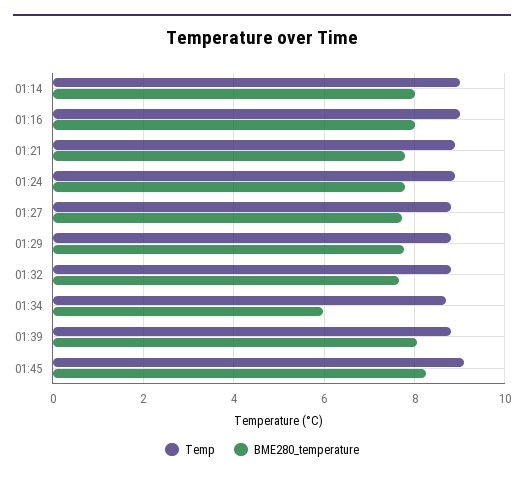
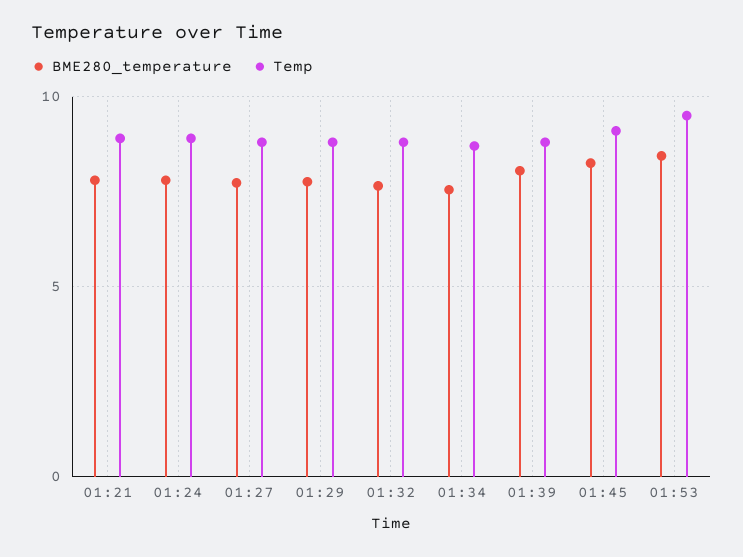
Temp, 01:14: 9 -> none
BME280_temperature, 01:14: 8 -> none
Temp, 01:16: 9 -> none
BME280_temperature, 01:16: 8 -> none
BME280_temperature, 01:34: 6 -> 7.5
BME280_temperature, 01:53: none -> 8.5
Temp, 01:53: none -> 9.5

